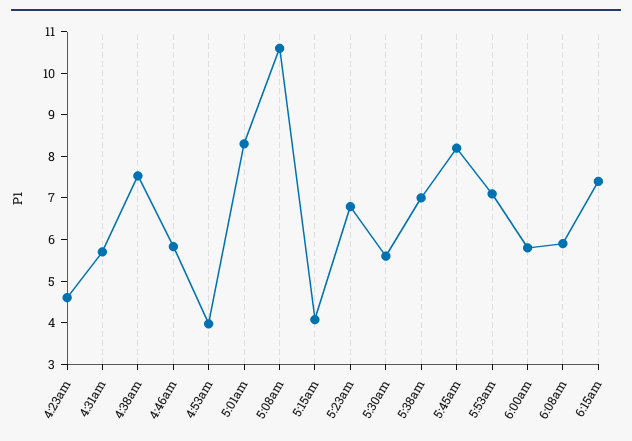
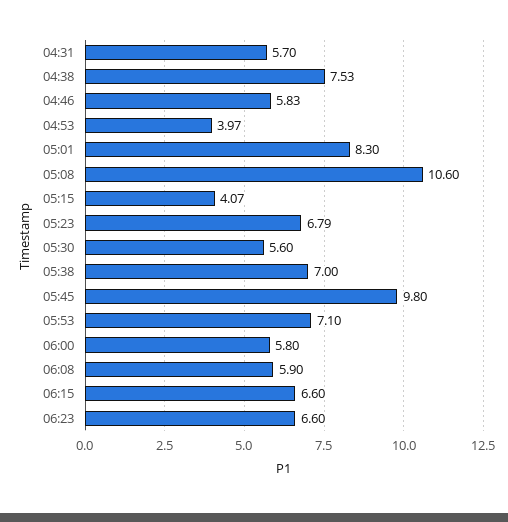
4:23am: 4.6 -> none
5:45am: 8.2 -> 9.8
6:15am: 7.4 -> 6.6
06:23: none -> 6.6

